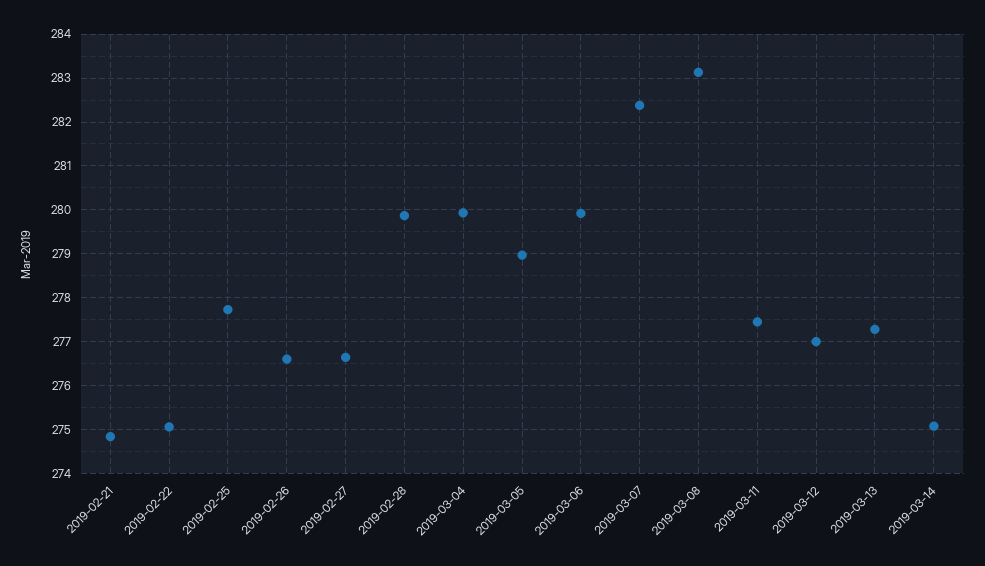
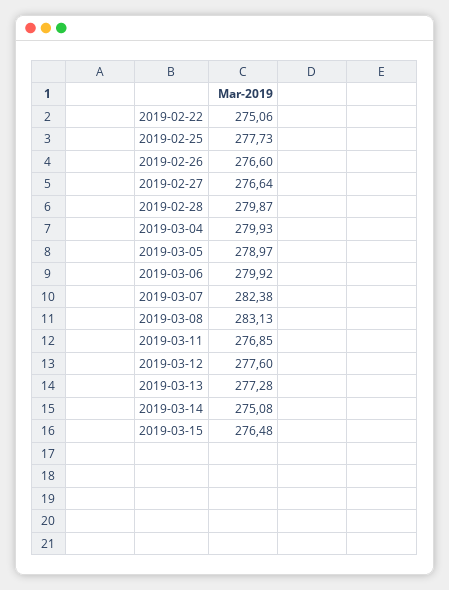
2019-02-21: 274.8 -> none
2019-03-11: 277.4 -> 276.85
2019-03-12: 277 -> 277.6
2019-03-15: none -> 276.48

